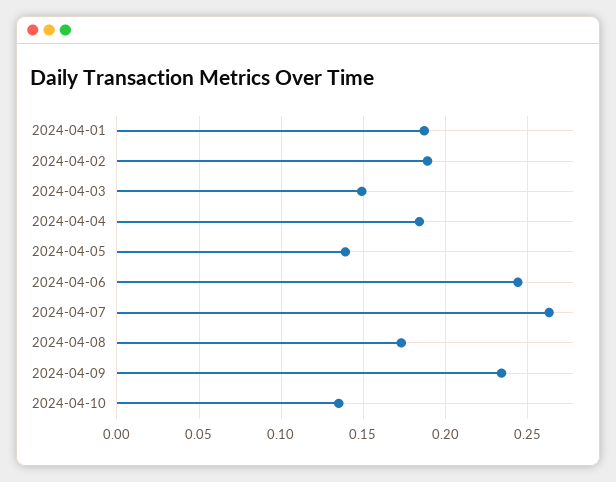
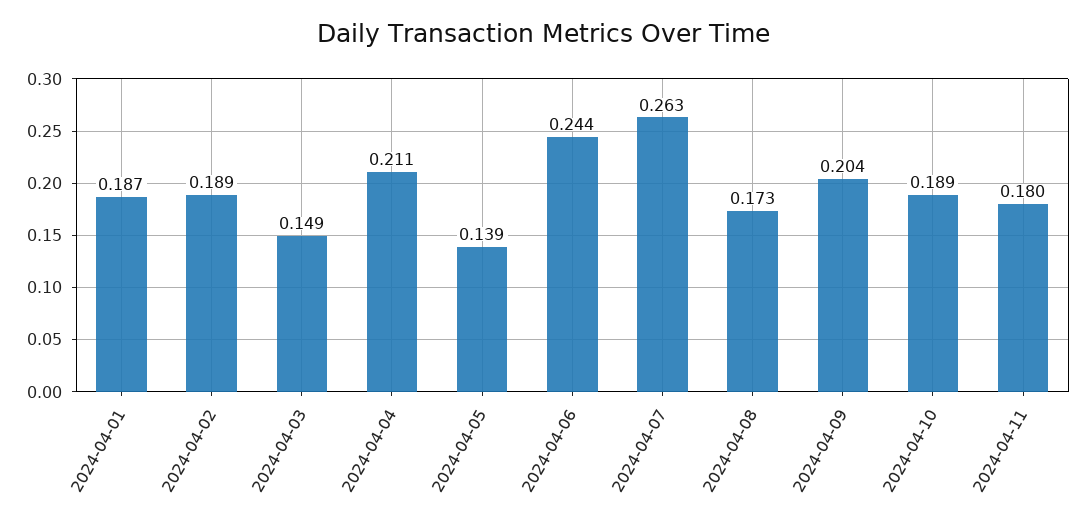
2024-04-04: 0.185 -> 0.211
2024-04-09: 0.235 -> 0.204
2024-04-10: 0.135 -> 0.189
2024-04-11: none -> 0.18

